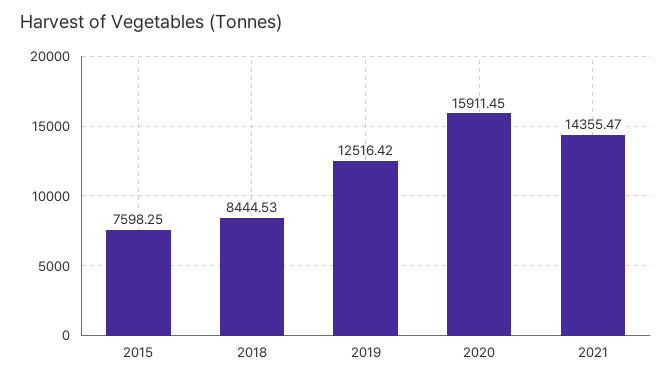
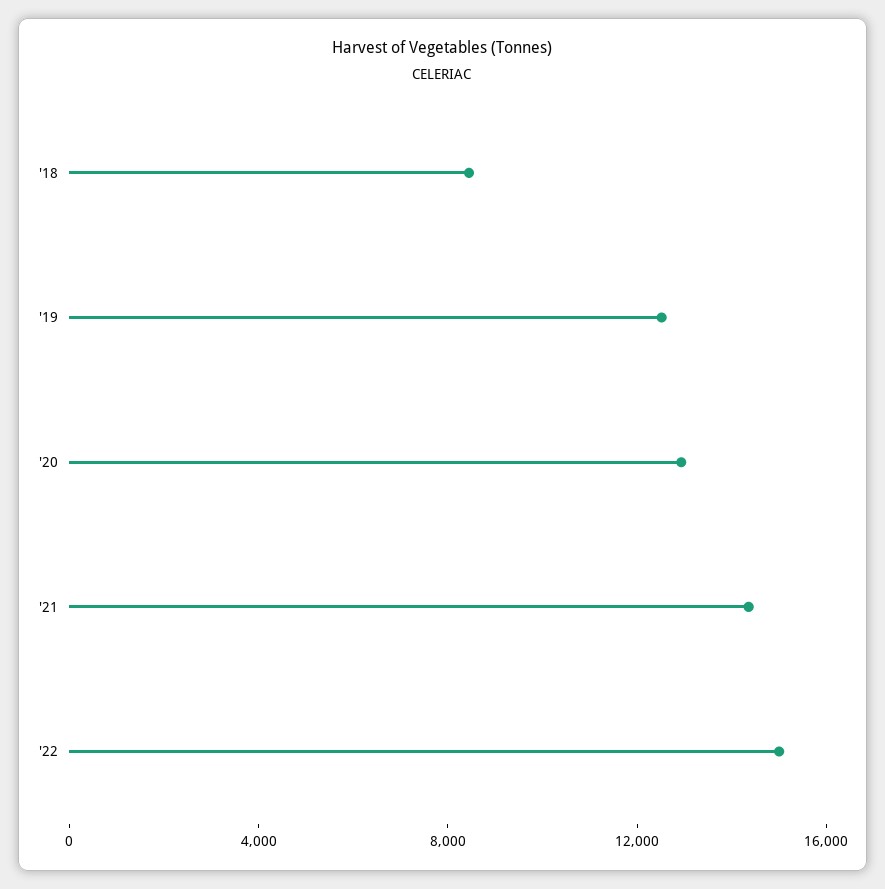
2015: 7598.25 -> none
2020: 15911.45 -> 13000
'22: none -> 15000

